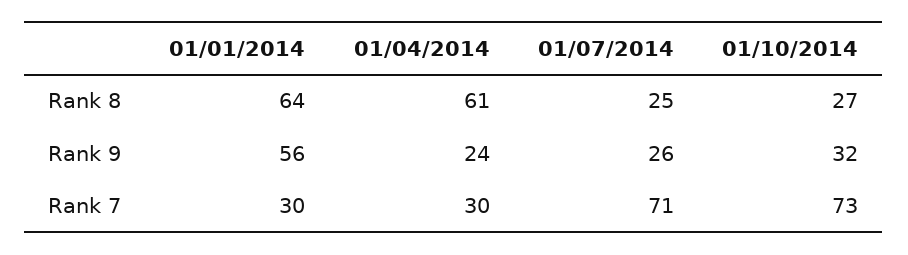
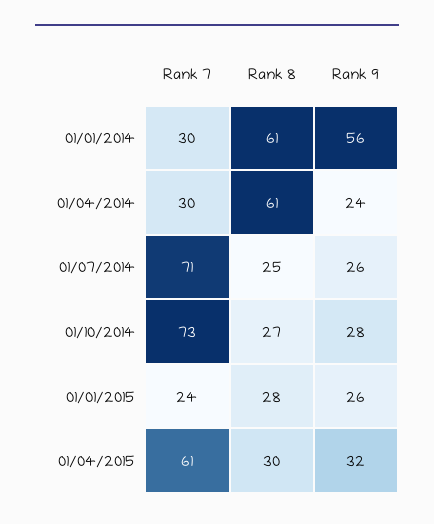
01/01/2014, Rank 8: 64 -> 61
01/10/2014, Rank 9: 32 -> 28
01/01/2015, Rank 7: none -> 24
01/01/2015, Rank 8: none -> 28
01/01/2015, Rank 9: none -> 26
01/04/2015, Rank 7: none -> 61
01/04/2015, Rank 8: none -> 30
01/04/2015, Rank 9: none -> 32

